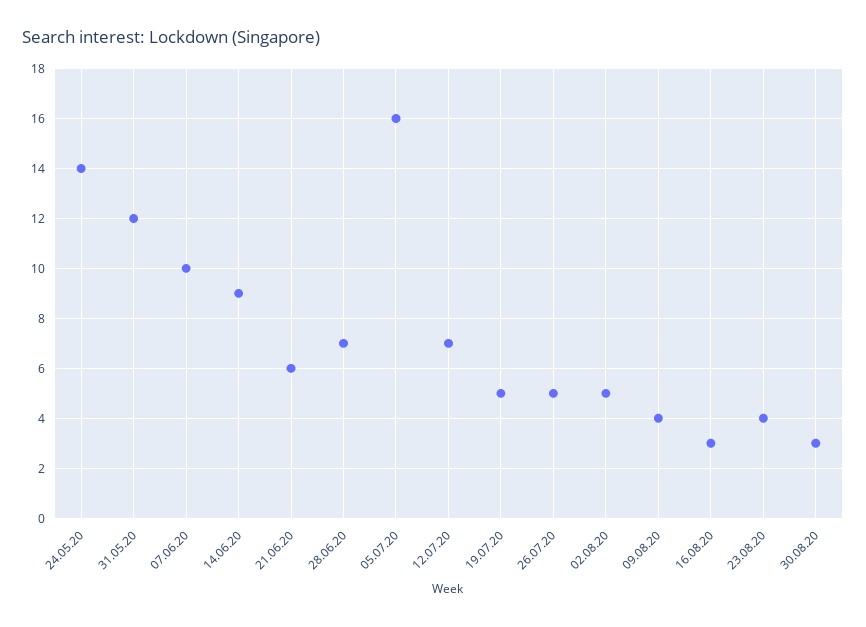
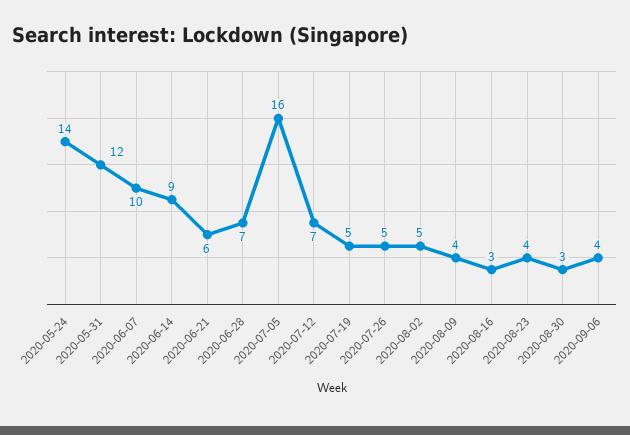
2020-09-06: none -> 4

